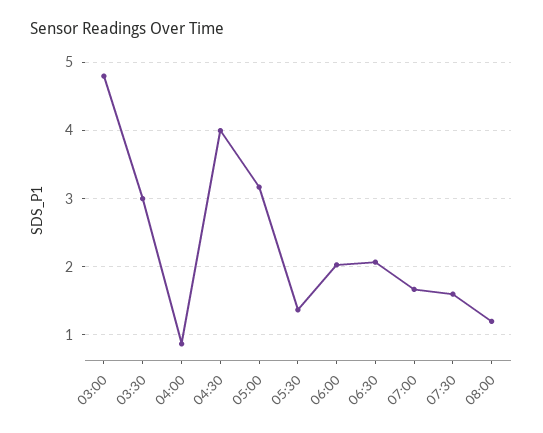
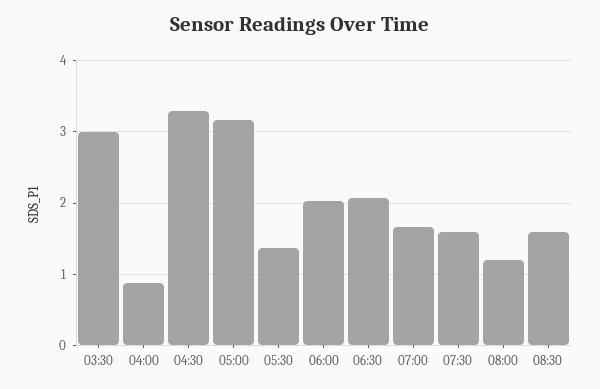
03:00: 4.8 -> none
04:30: 4 -> 3.3
08:30: none -> 1.6

